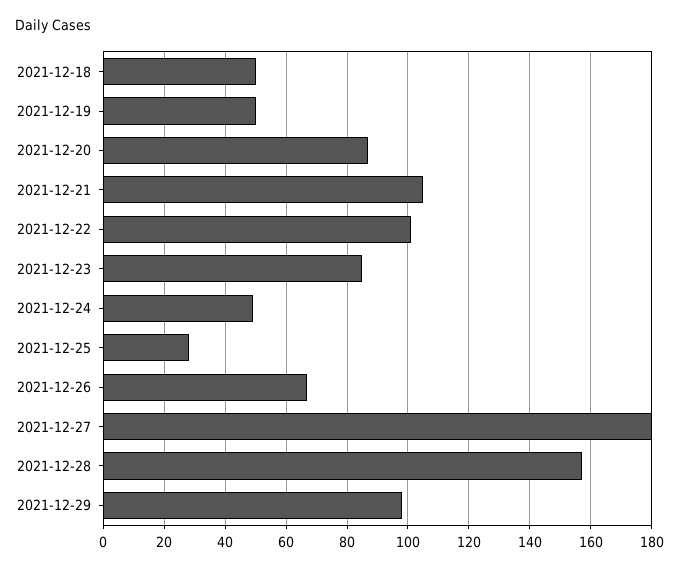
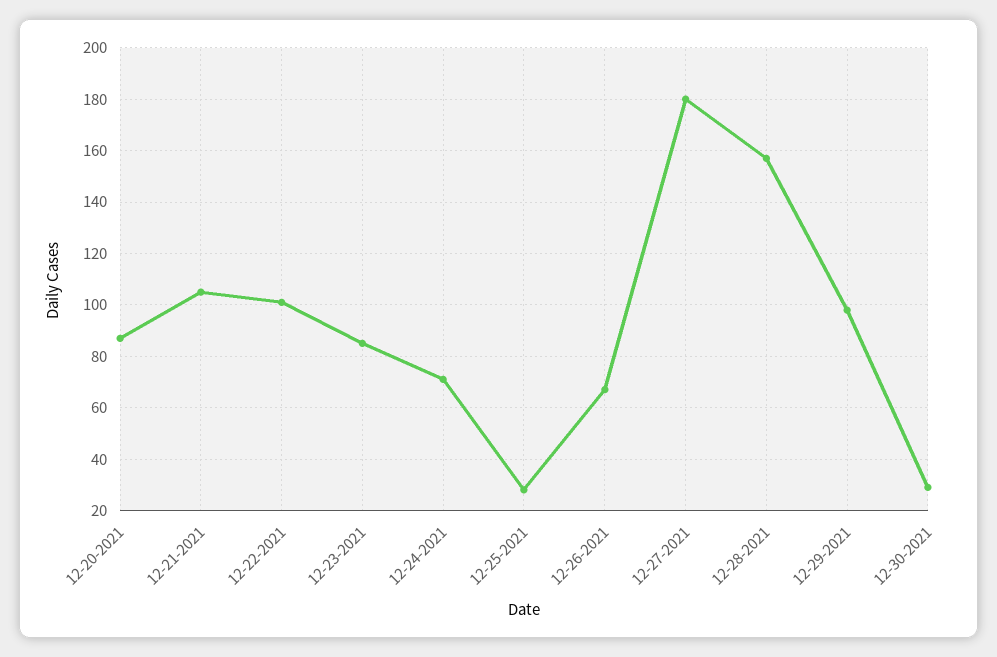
2021-12-18: 50 -> none
2021-12-19: 50 -> none
2021-12-24: 50 -> 70
12-30-2021: none -> 30

